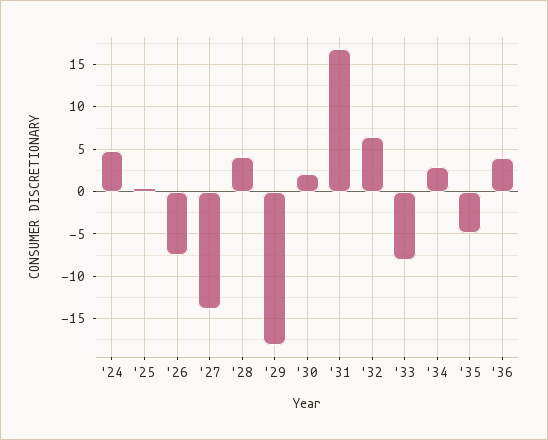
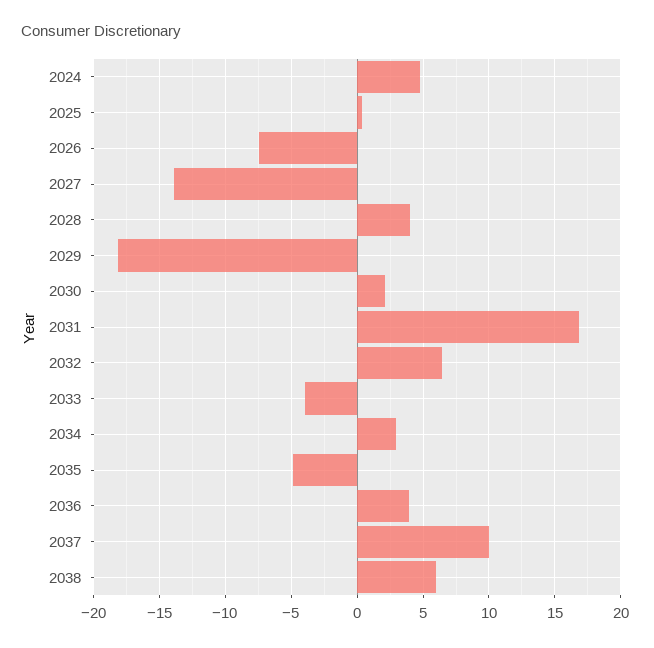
'33: -8 -> -4
2037: none -> 10
2038: none -> 6

